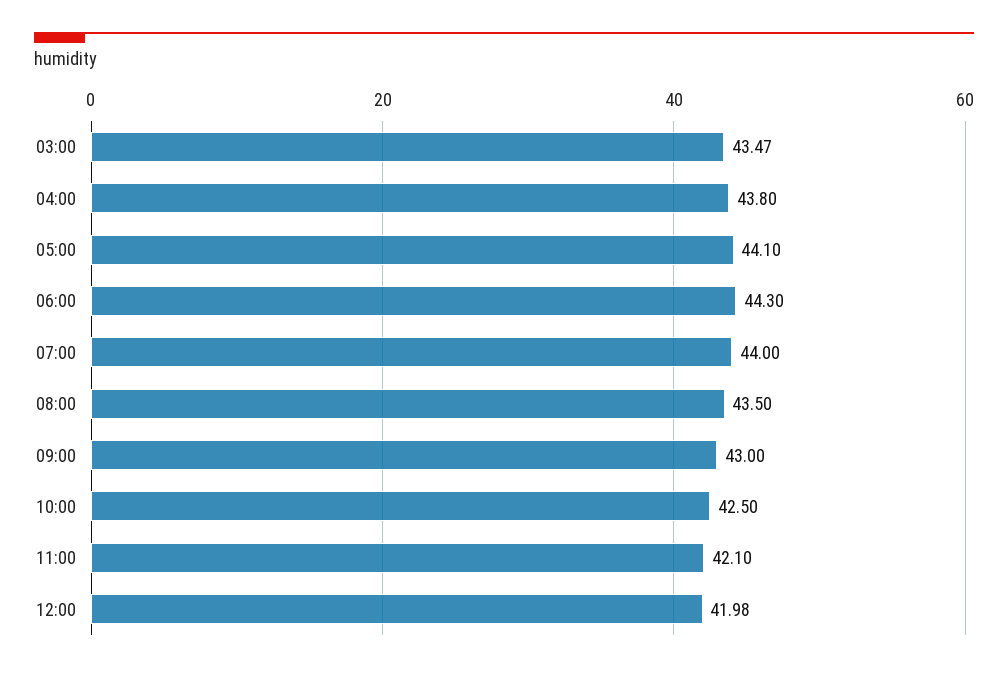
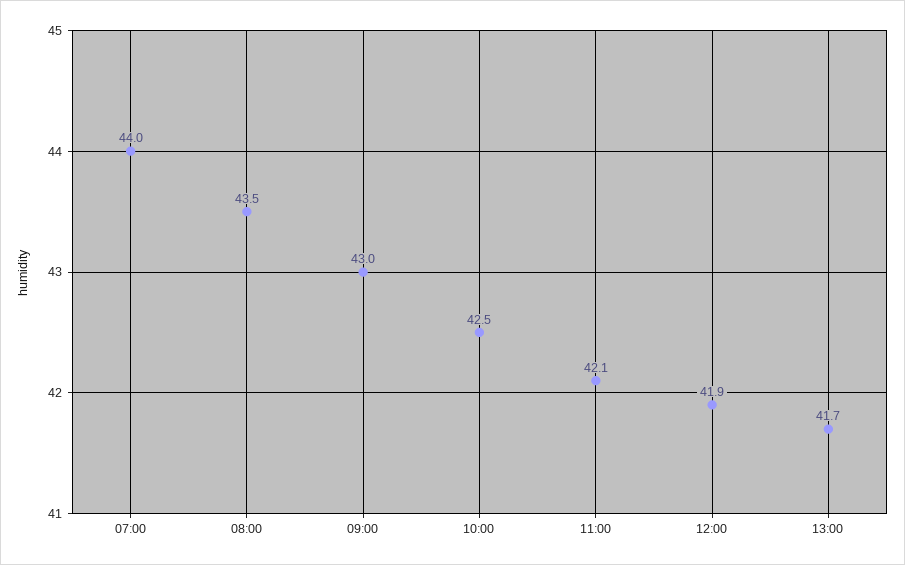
03:00: 43.47 -> none
04:00: 43.8 -> none
05:00: 44.1 -> none
06:00: 44.3 -> none
12:00: 41.98 -> 41.9
13:00: none -> 41.7

